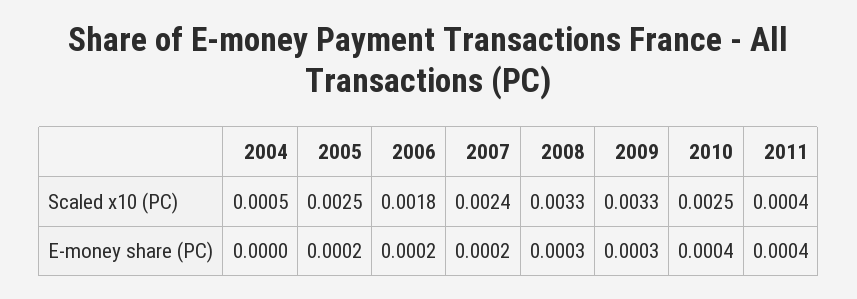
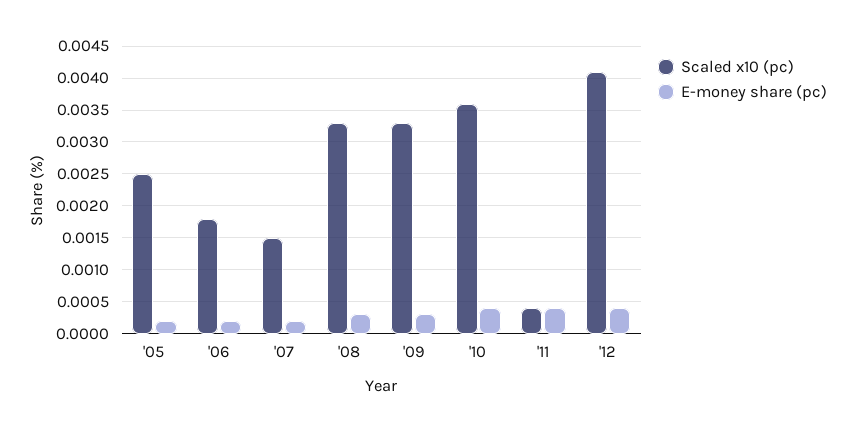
Scaled x10 (PC), 2004: 0.0005 -> none
Scaled x10 (PC), 2007: 0.0024 -> 0.0015
Scaled x10 (PC), 2010: 0.0025 -> 0.0036
E-money share (PC), 2004: 0 -> none
Scaled x10 (PC), '12: none -> 0.0041
E-money share (PC), '12: none -> 0.0004

